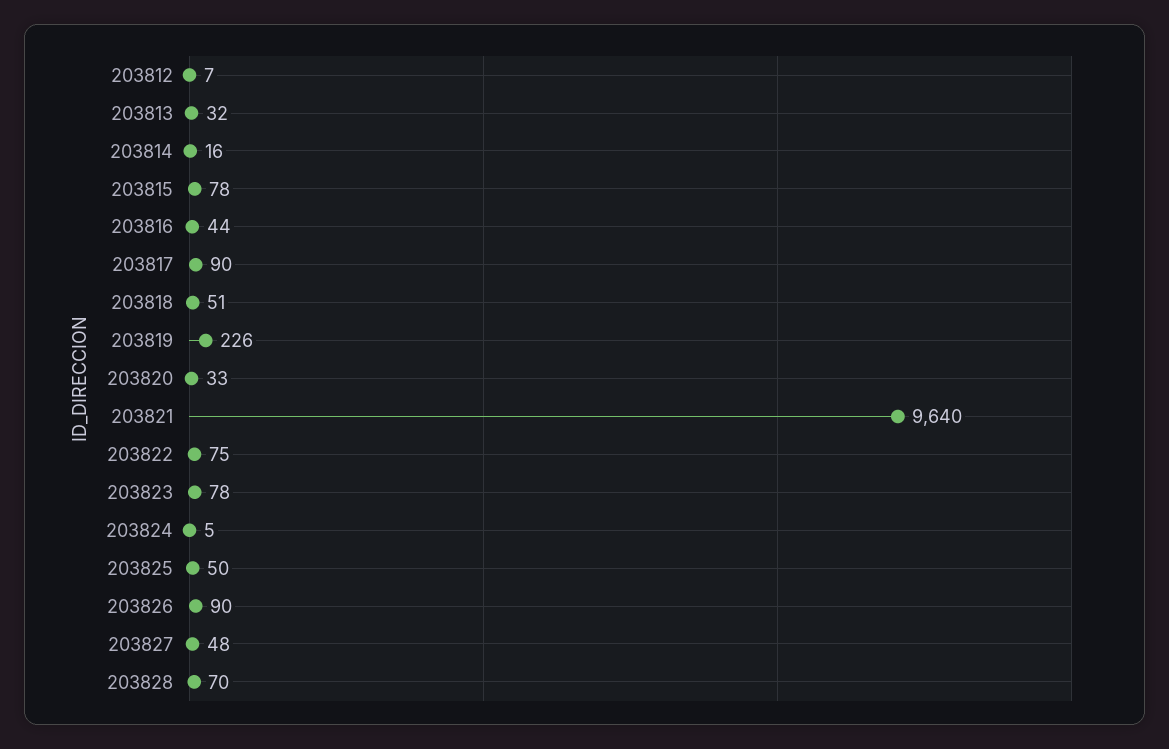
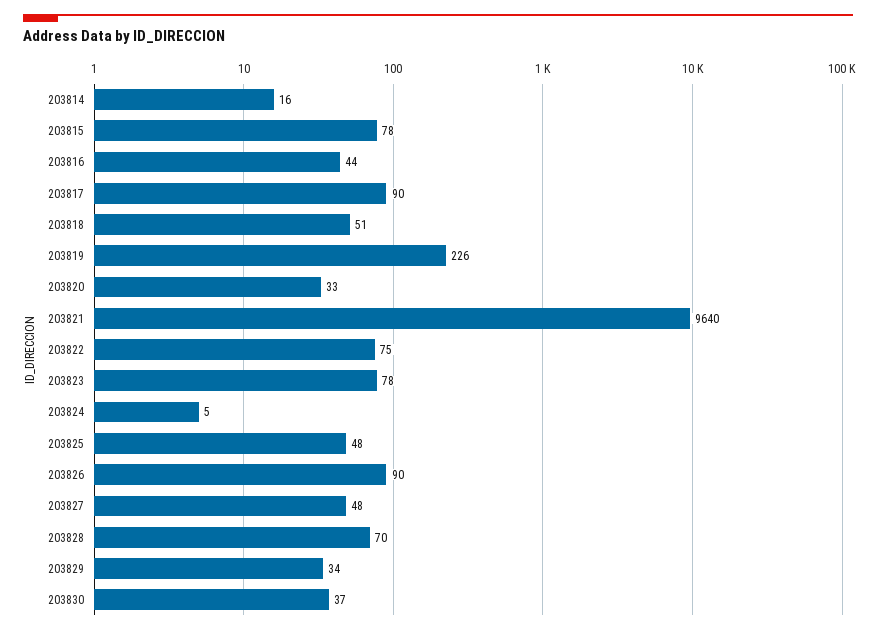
203812: 7 -> none
203813: 32 -> none
203825: 50 -> 48
203829: none -> 34
203830: none -> 37

